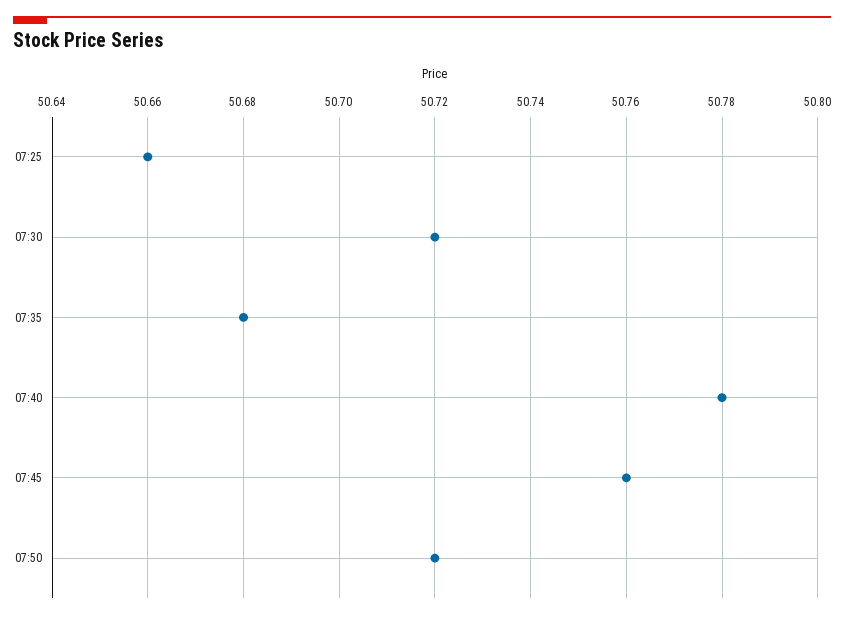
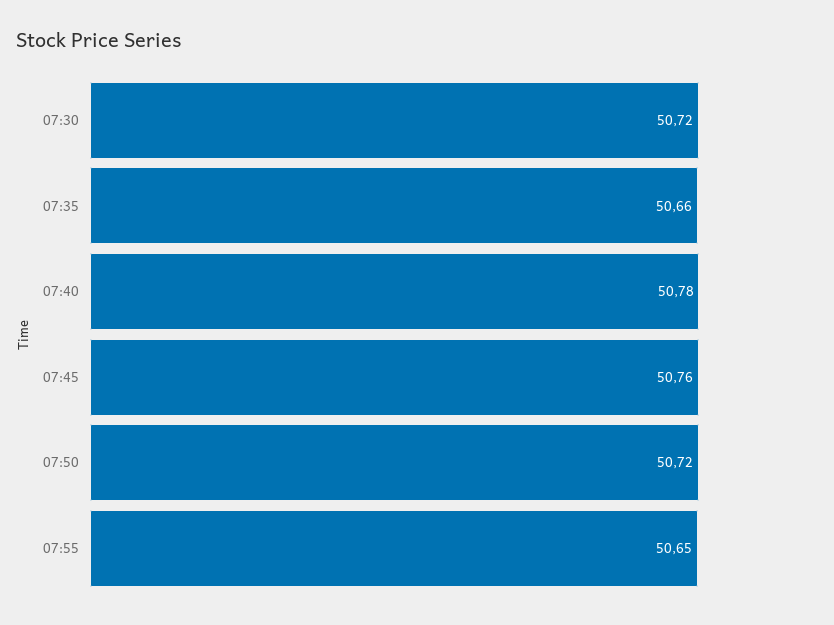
07:25: 50.66 -> none
07:35: 50.68 -> 50.66
07:55: none -> 50.65

